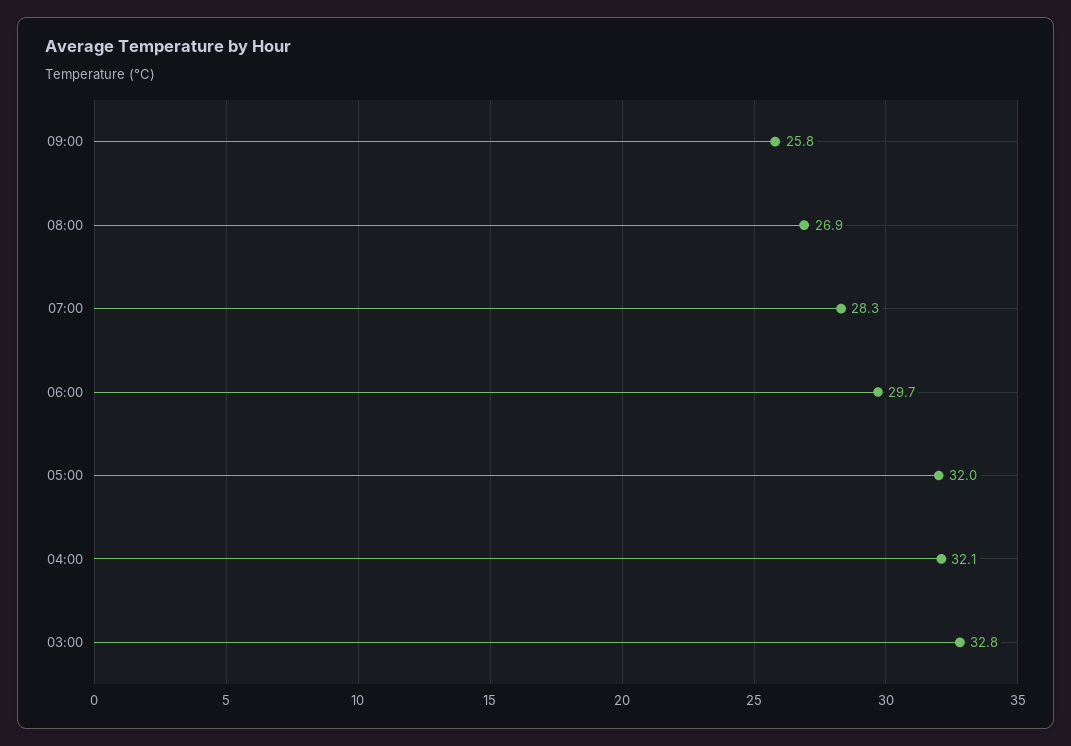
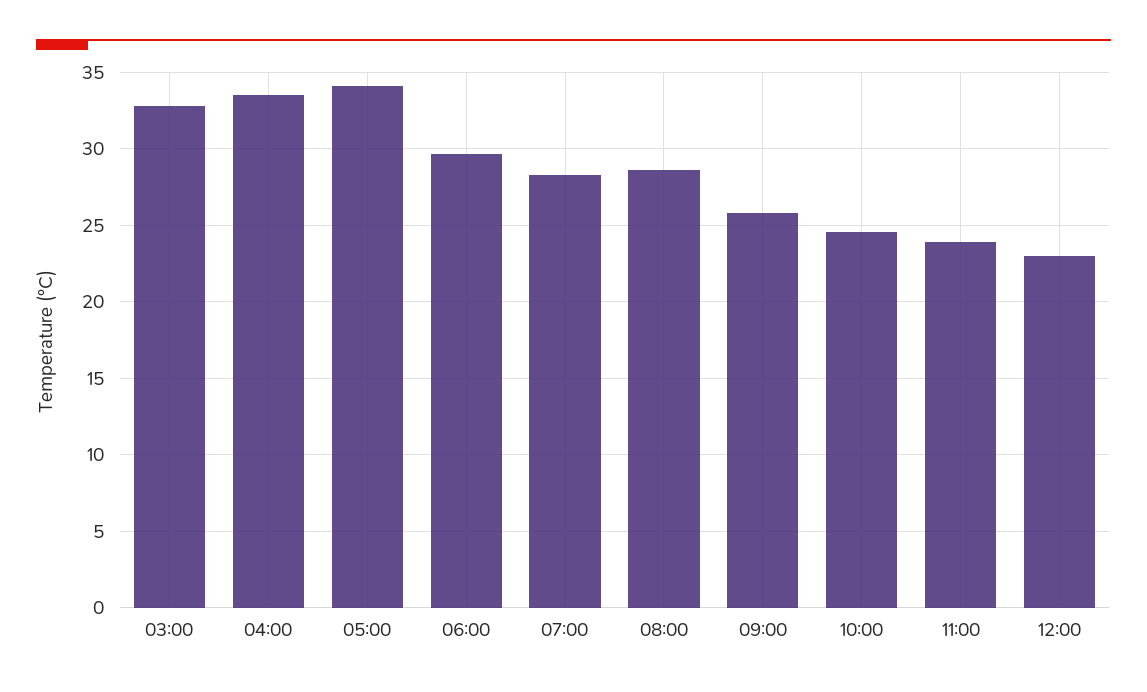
08:00: 26.9 -> 28.5
05:00: 32 -> 34
04:00: 32.1 -> 33.5
10:00: none -> 24.5
11:00: none -> 24
12:00: none -> 23

